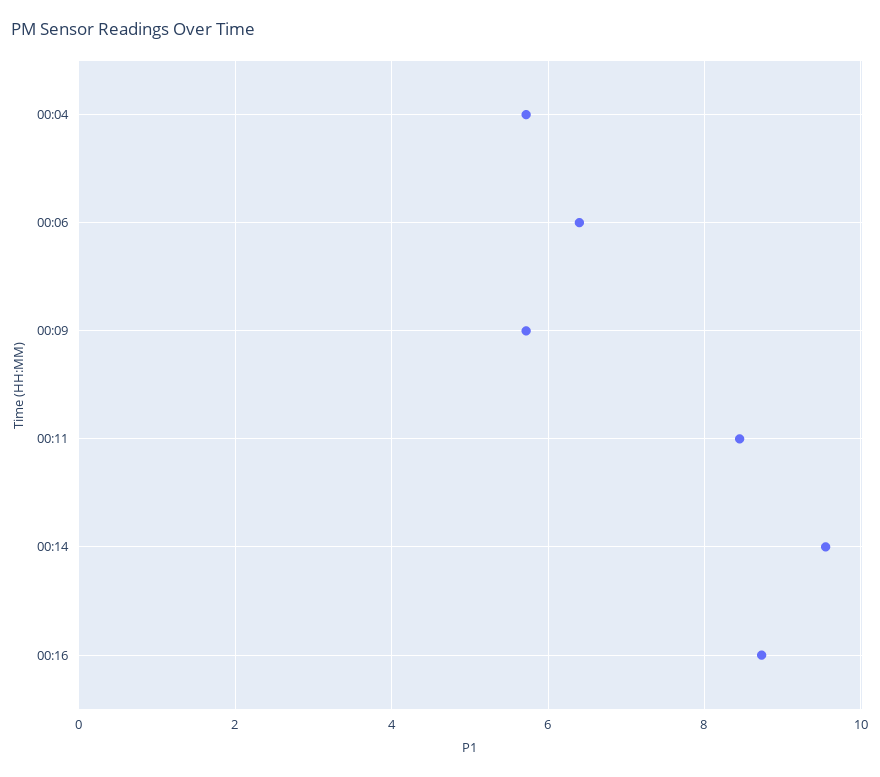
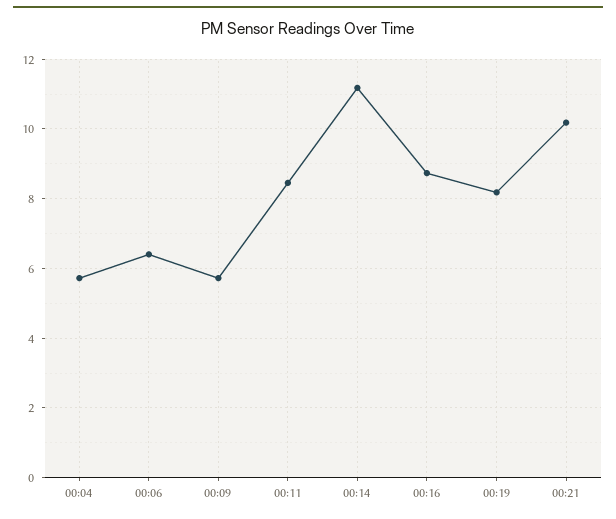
00:14: 9.6 -> 11.2
00:19: none -> 8.2
00:21: none -> 10.2

